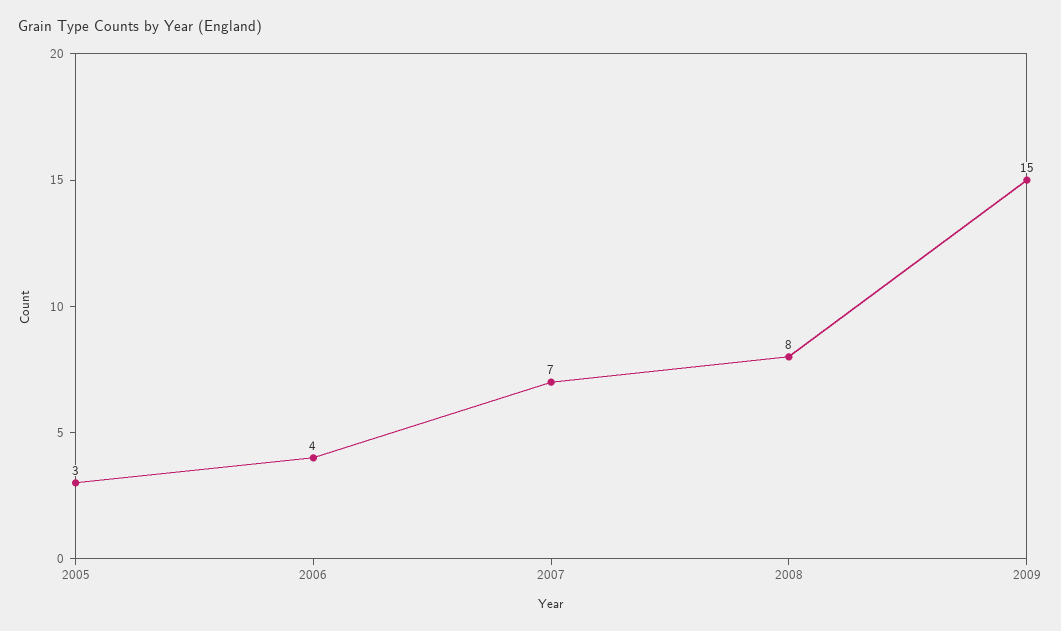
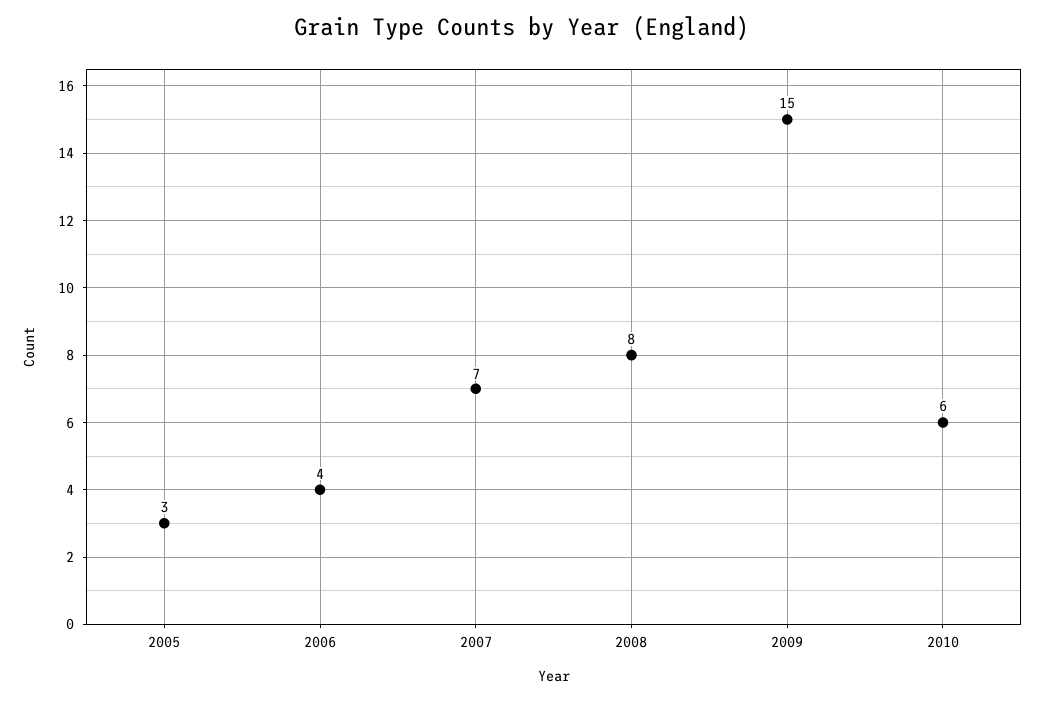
2010: none -> 6

